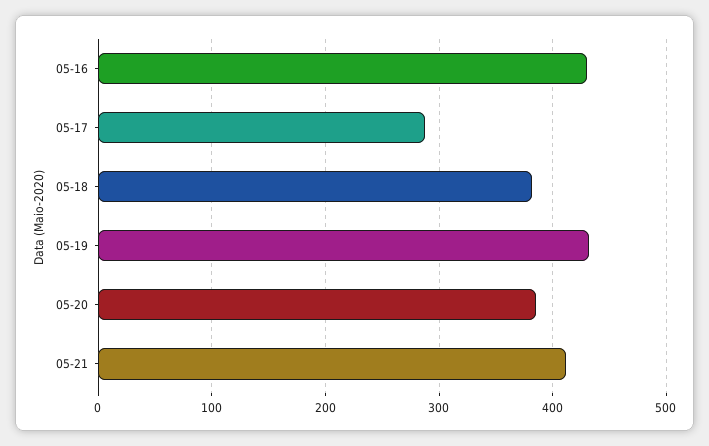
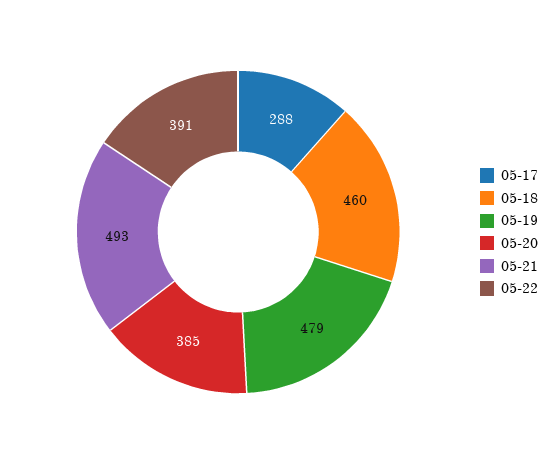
05-16: 430 -> none
05-18: 380 -> 460
05-19: 430 -> 479
05-21: 410 -> 493
05-22: none -> 391

